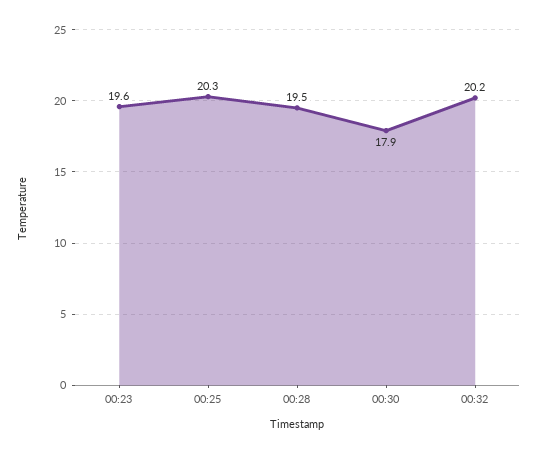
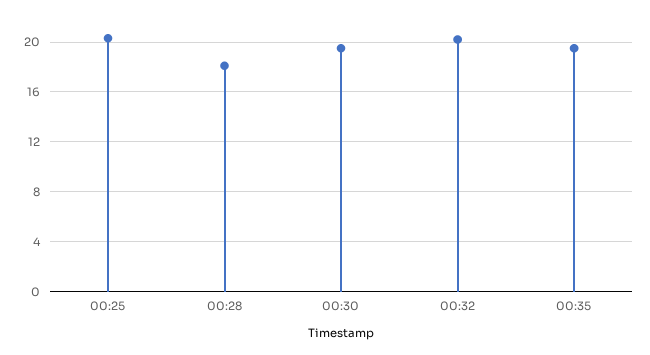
00:23: 19.6 -> none
00:28: 19.5 -> 18
00:30: 17.9 -> 19.5
00:35: none -> 19.5

